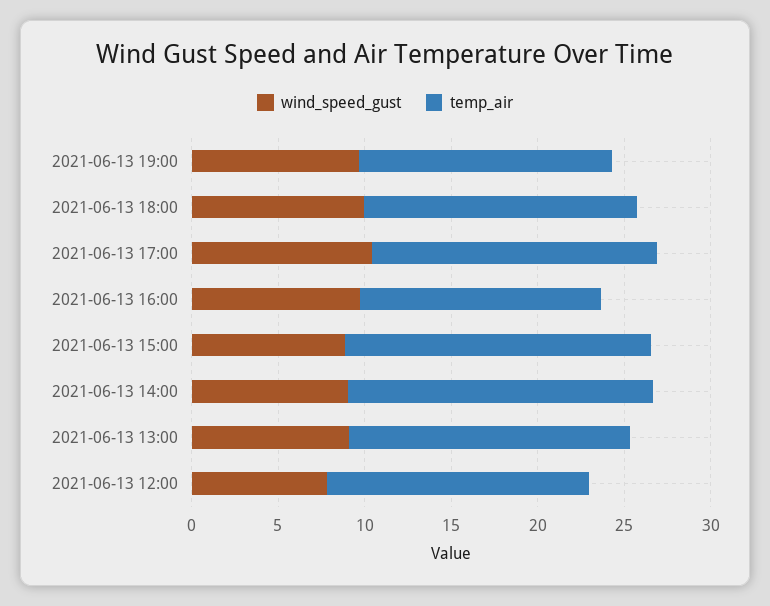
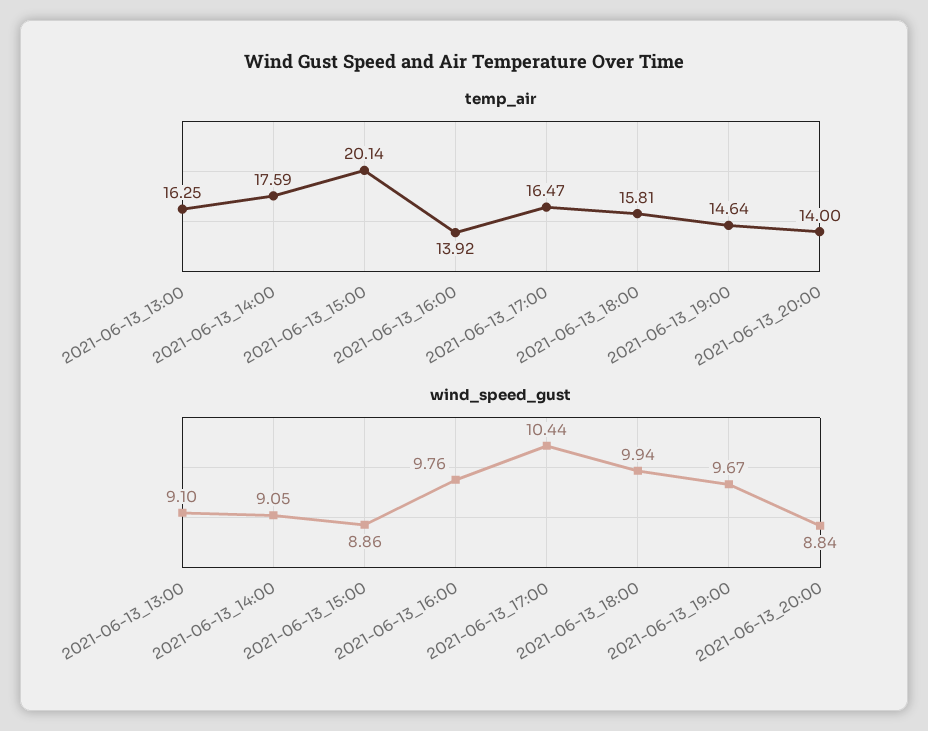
temp_air, 2021-06-13 15:00: 18 -> 20.14
wind_speed_gust, 2021-06-13 12:00: 8 -> none
temp_air, 2021-06-13 12:00: 15 -> none
temp_air, 2021-06-13_20:00: none -> 14
wind_speed_gust, 2021-06-13_20:00: none -> 8.84

